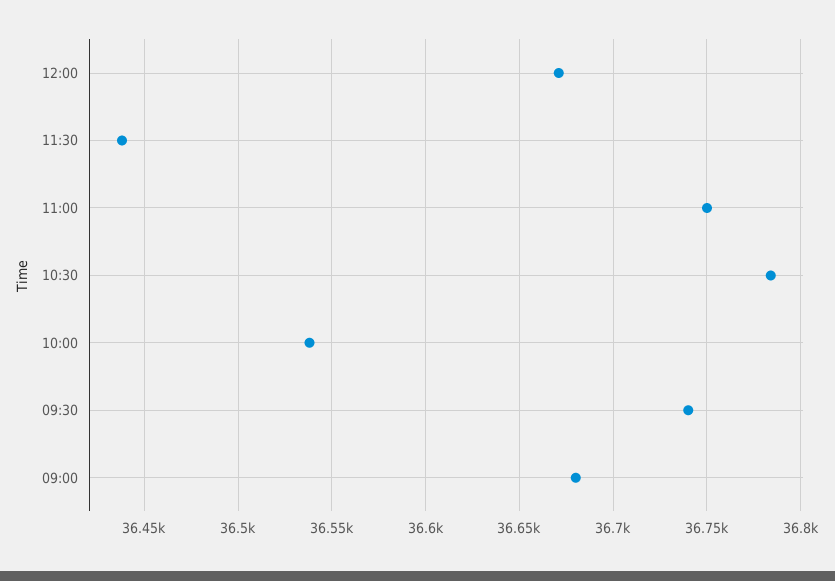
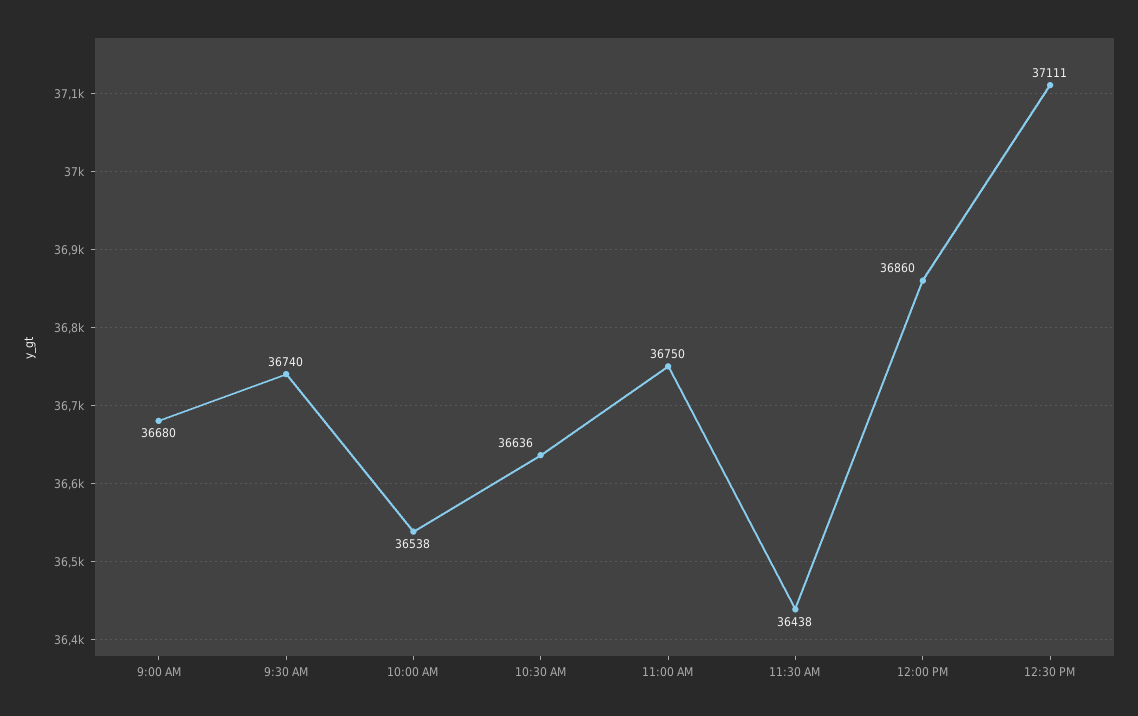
12:00: 36670 -> 36860
10:30: 36785 -> 36636
12:30 PM: none -> 37111

